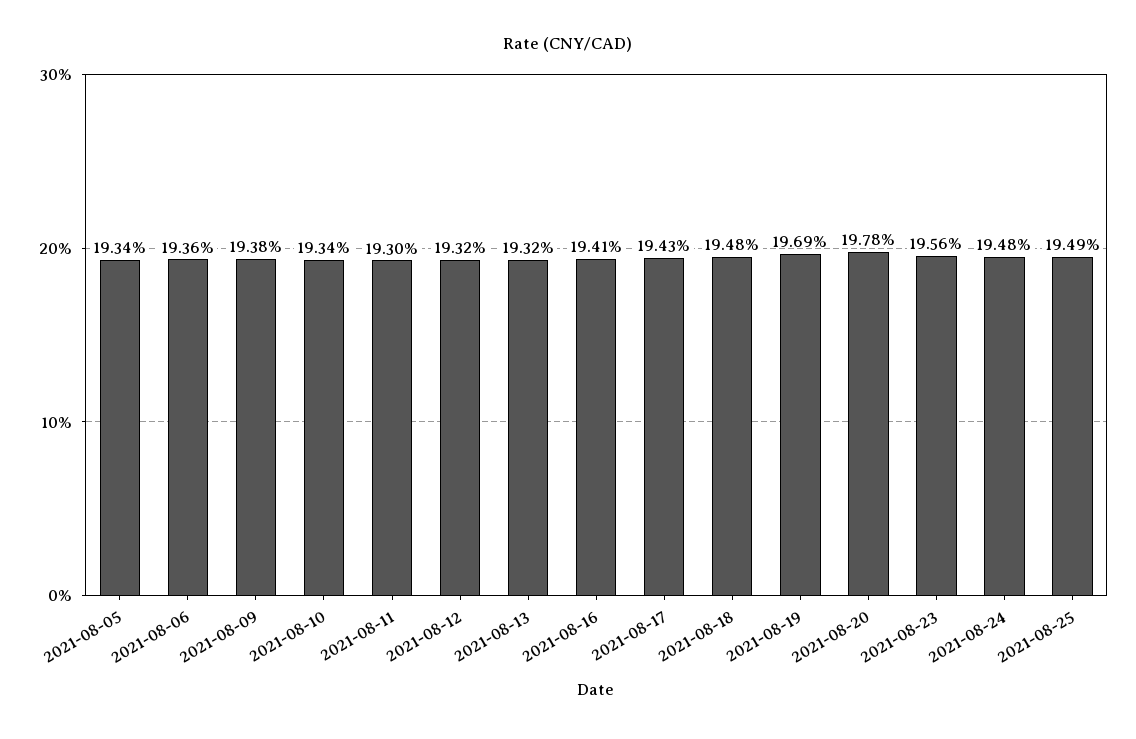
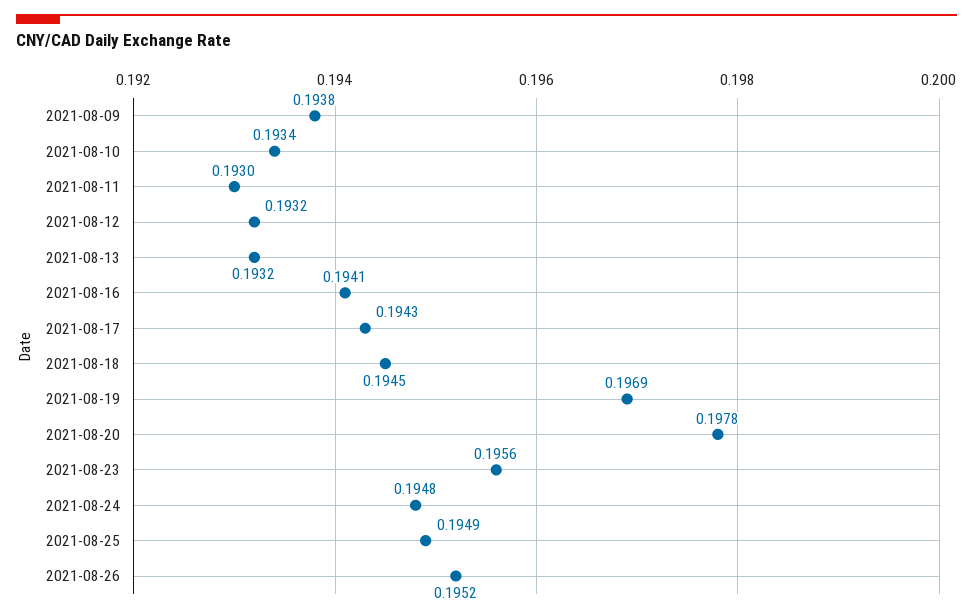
2021-08-05: 0.1934 -> none
2021-08-06: 0.1936 -> none
2021-08-18: 0.1948 -> 0.1945
2021-08-26: none -> 0.1952

